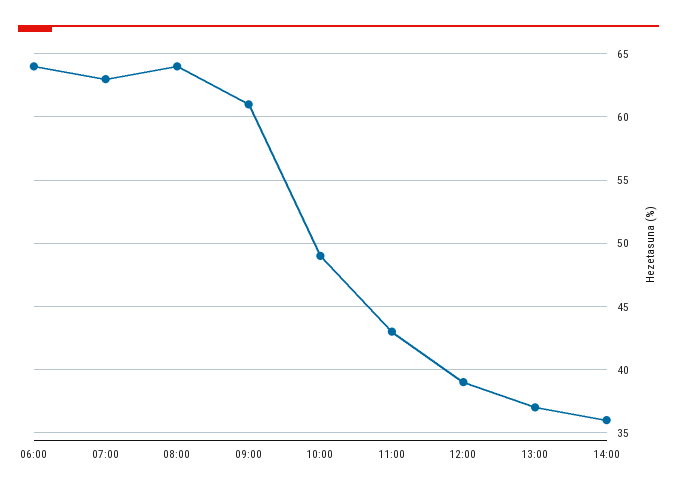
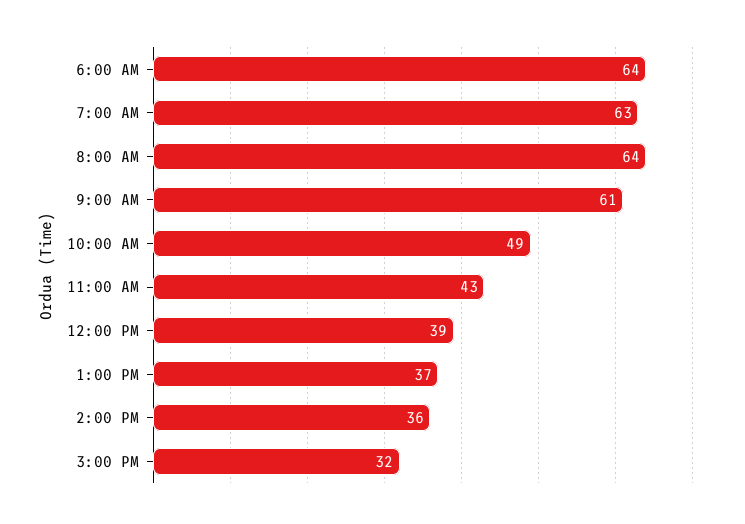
3:00 PM: none -> 32

